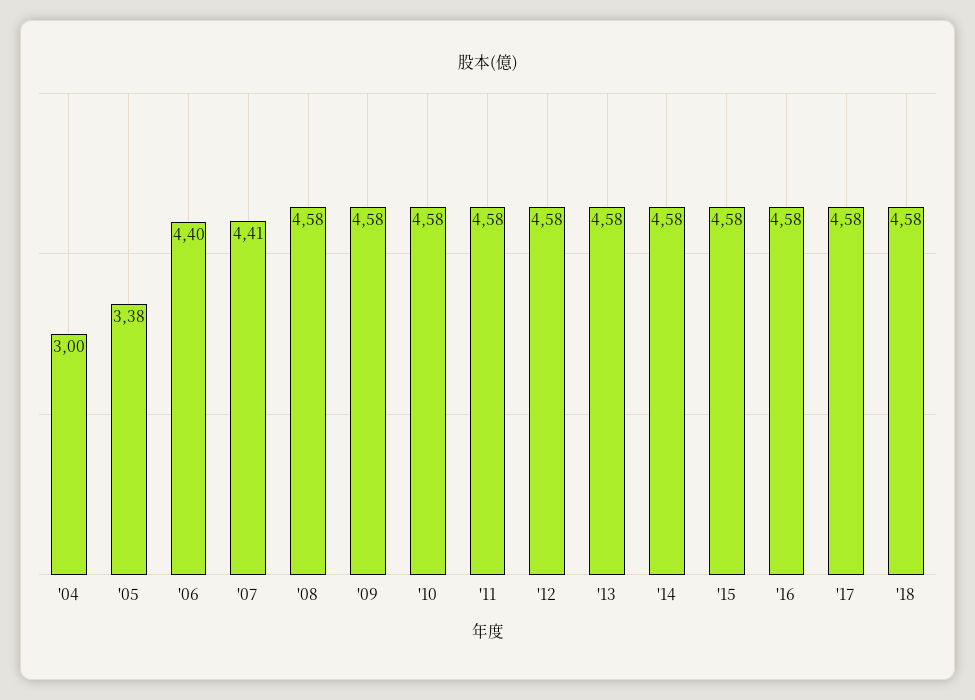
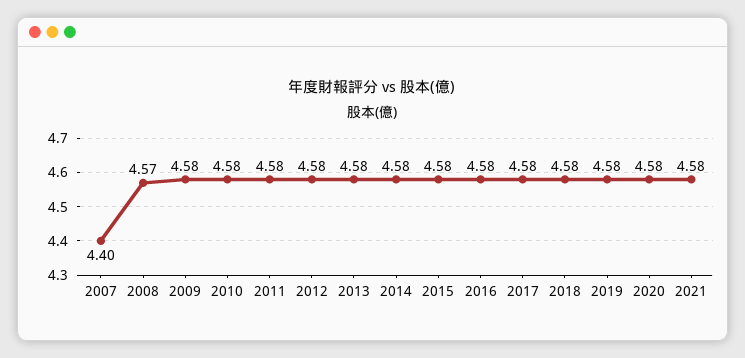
'04: 3 -> none
'05: 3.38 -> none
'06: 4.4 -> none
'07: 4.41 -> 4.4
'08: 4.58 -> 4.57
2019: none -> 4.58
2020: none -> 4.58
2021: none -> 4.58

